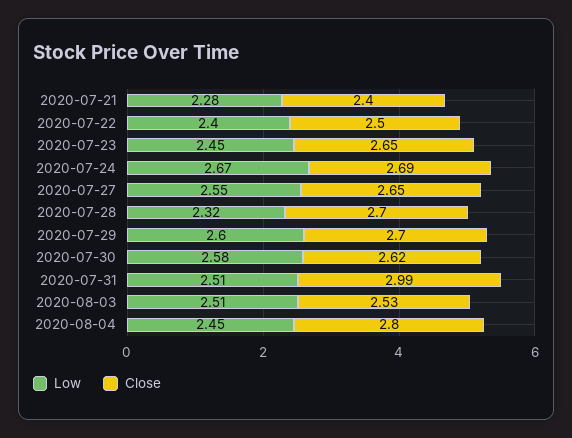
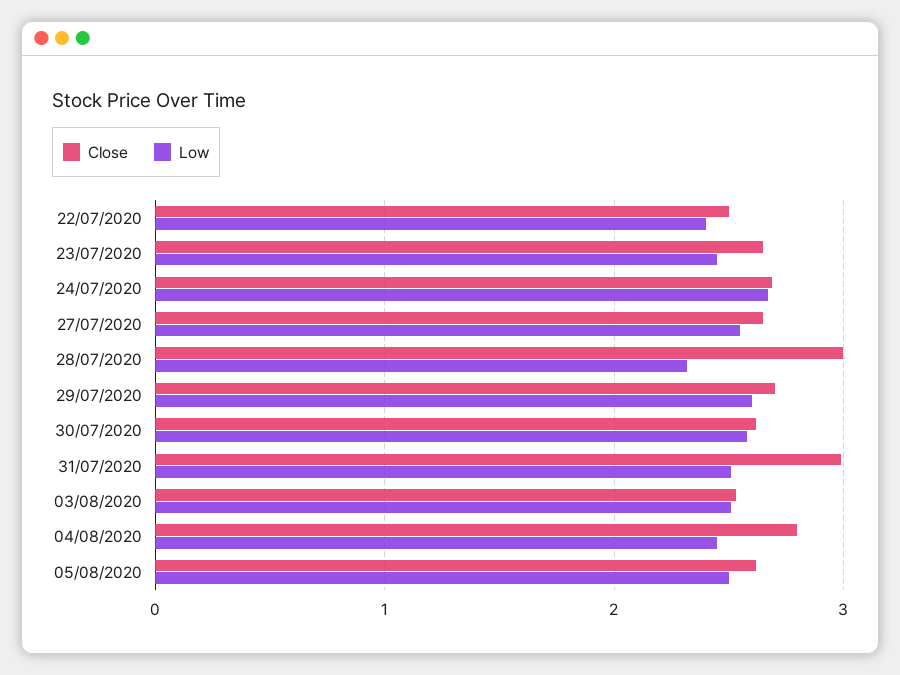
Low, 2020-07-21: 2.28 -> none
Close, 2020-07-21: 2.4 -> none
Close, 2020-07-28: 2.7 -> 3
Close, 05/08/2020: none -> 2.6
Low, 05/08/2020: none -> 2.5

